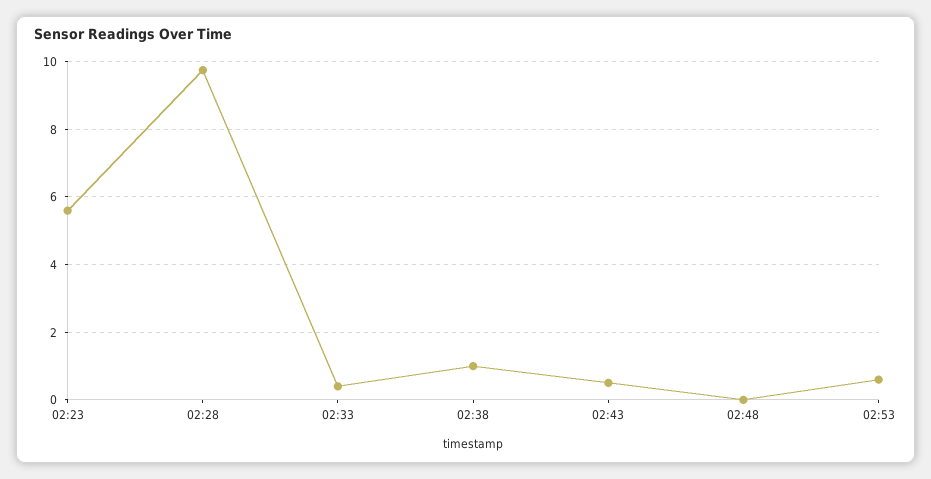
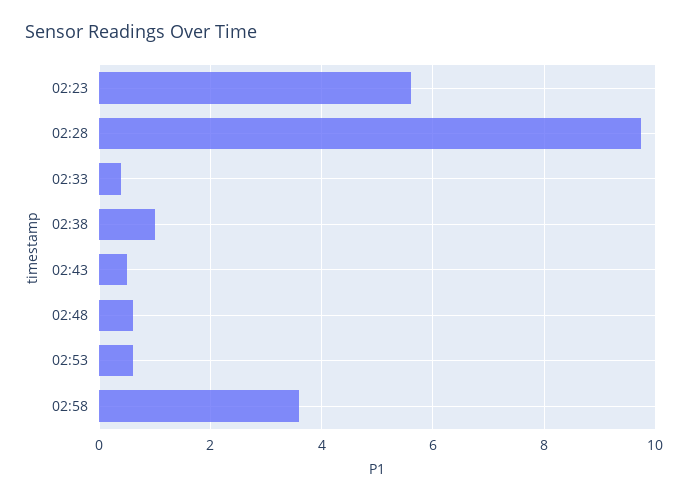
02:48: 0 -> 0.6
02:58: none -> 3.6

